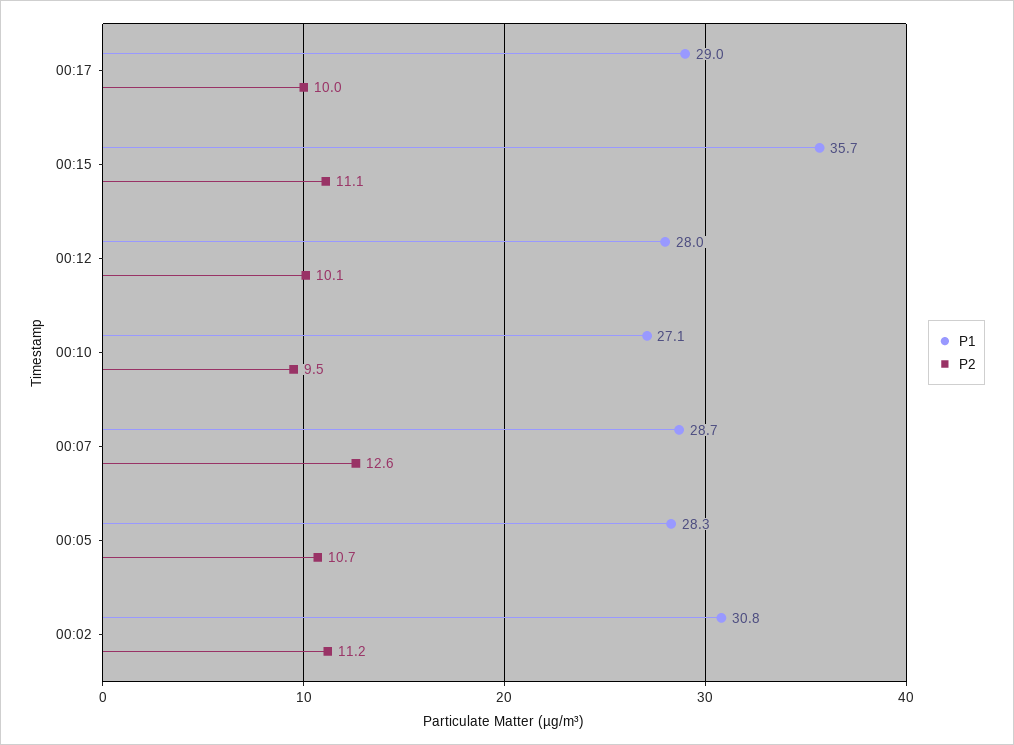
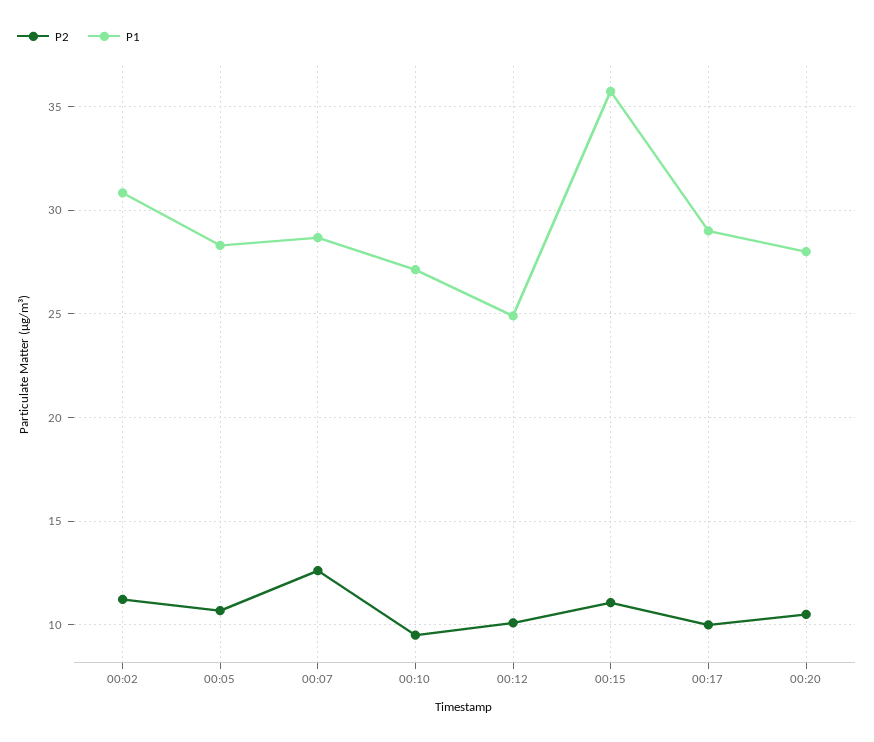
P1, 00:12: 28 -> 25
P2, 00:20: none -> 10.5
P1, 00:20: none -> 28

